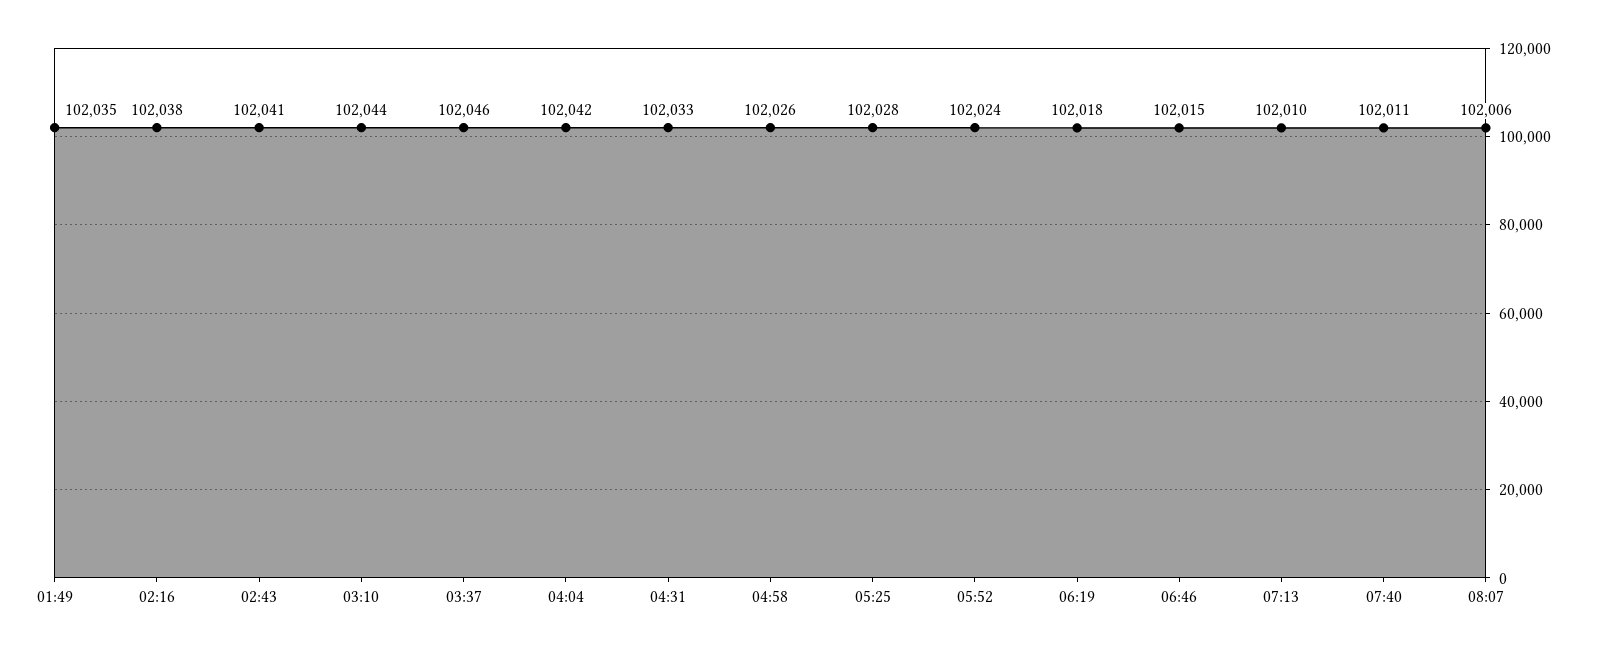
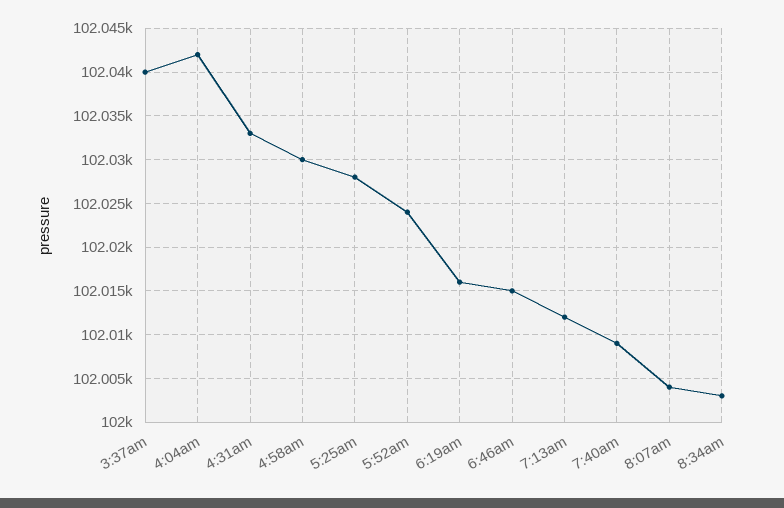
01:49: 102035 -> none
02:16: 102038 -> none
02:43: 102041 -> none
03:10: 102044 -> none
03:37: 102046 -> 102040
04:58: 102026 -> 102030
06:19: 102018 -> 102016
07:13: 102010 -> 102012
07:40: 102011 -> 102009
08:07: 102006 -> 102004
8:34am: none -> 102003

